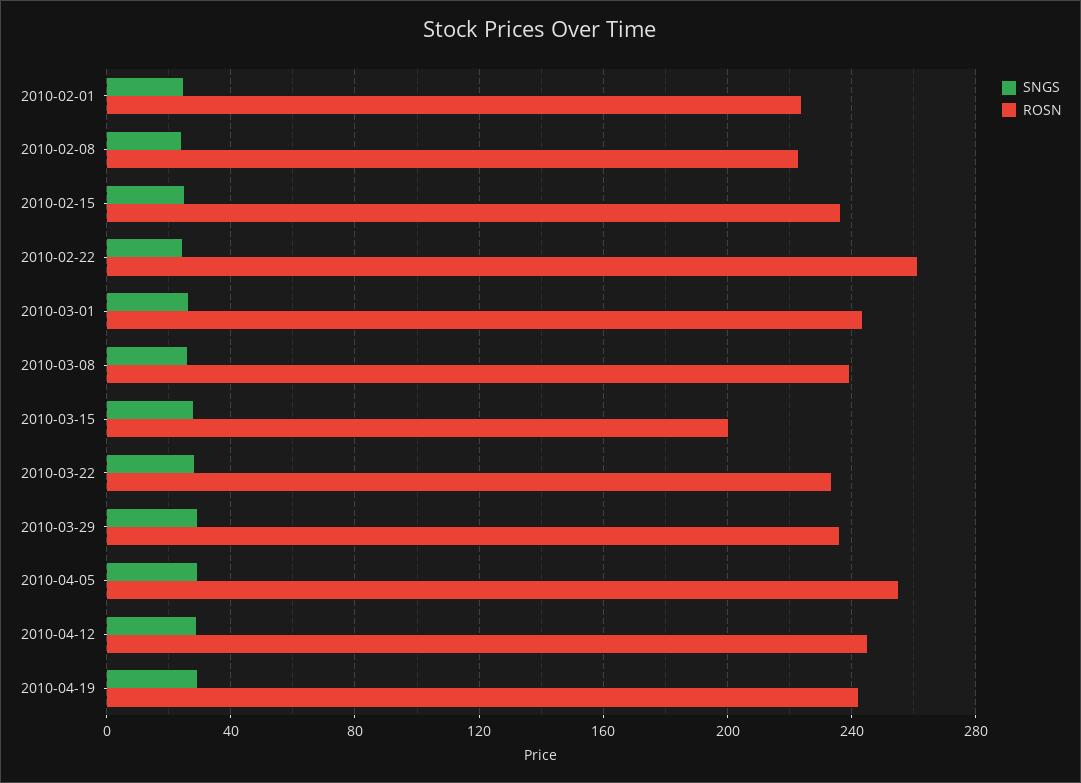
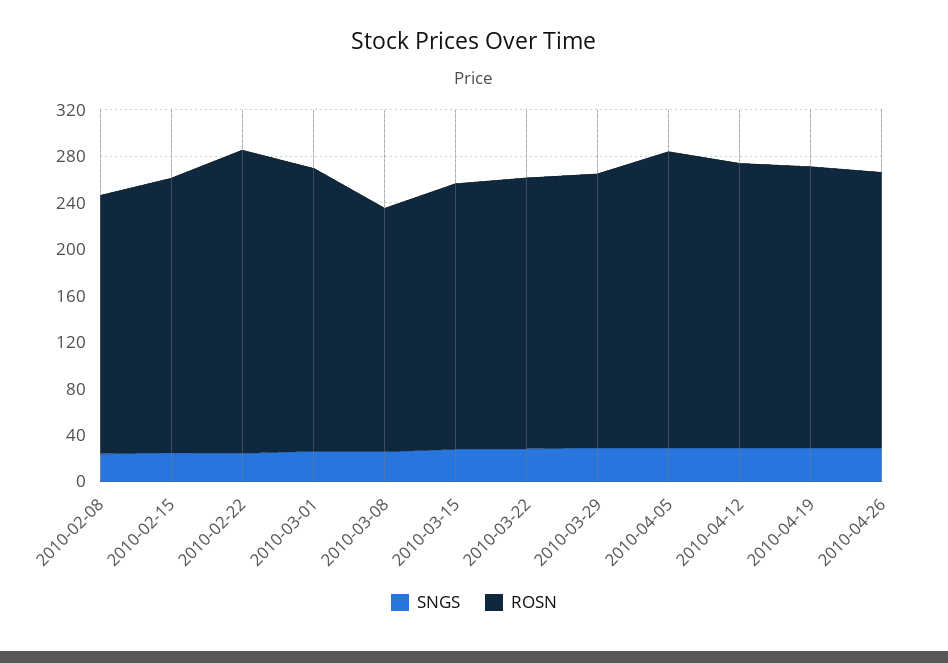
SNGS, 2010-02-01: 25 -> none
ROSN, 2010-02-01: 225 -> none
ROSN, 2010-03-08: 240 -> 210
ROSN, 2010-03-15: 200 -> 230
SNGS, 2010-04-26: none -> 30
ROSN, 2010-04-26: none -> 240

